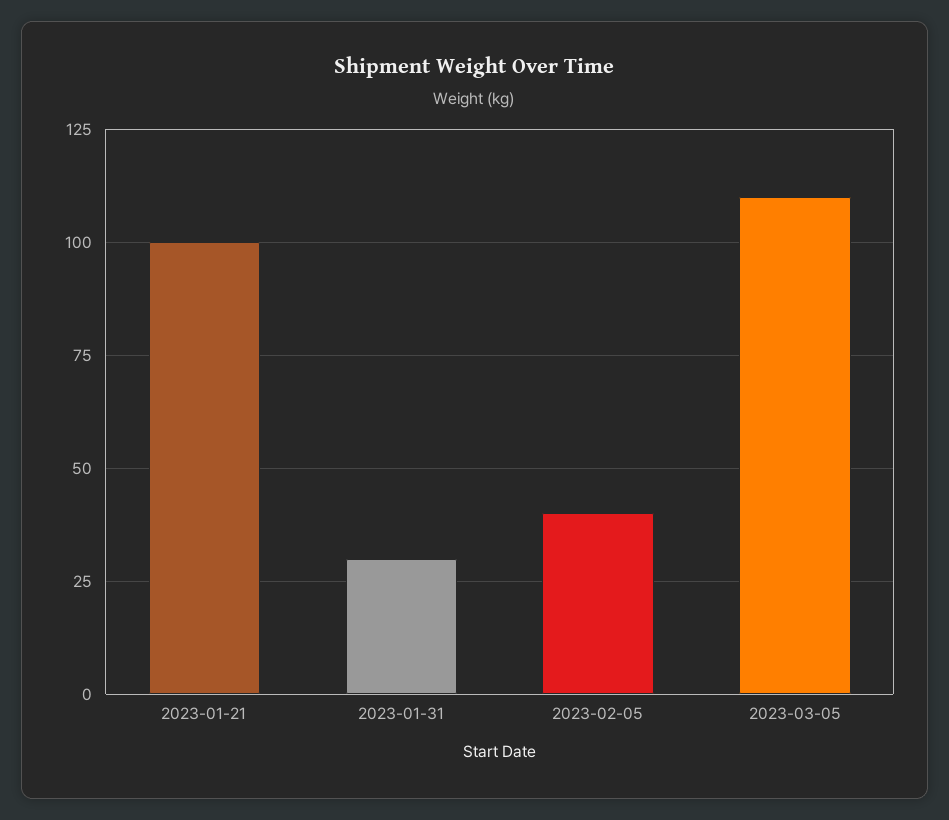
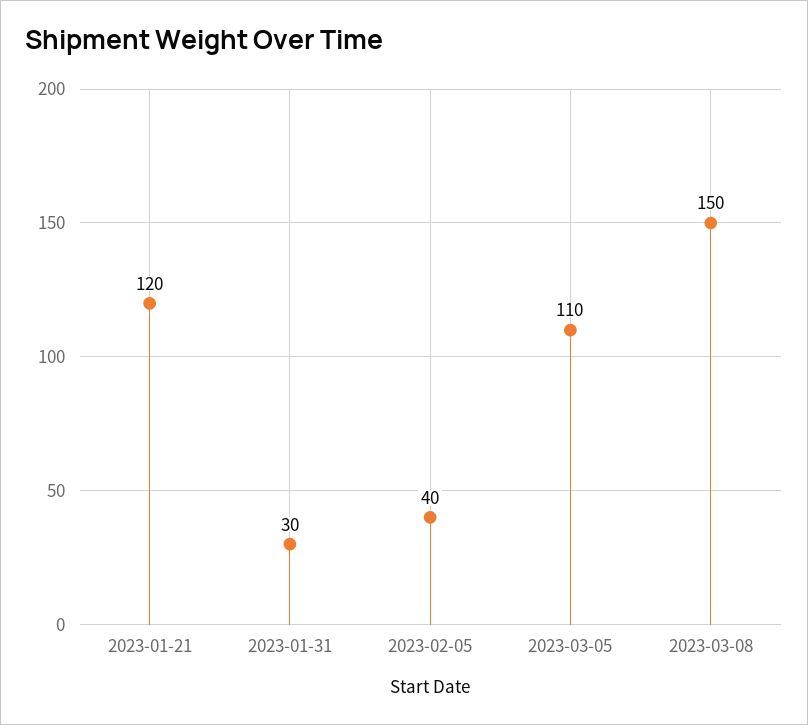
2023-01-21: 100 -> 120
2023-03-08: none -> 150

